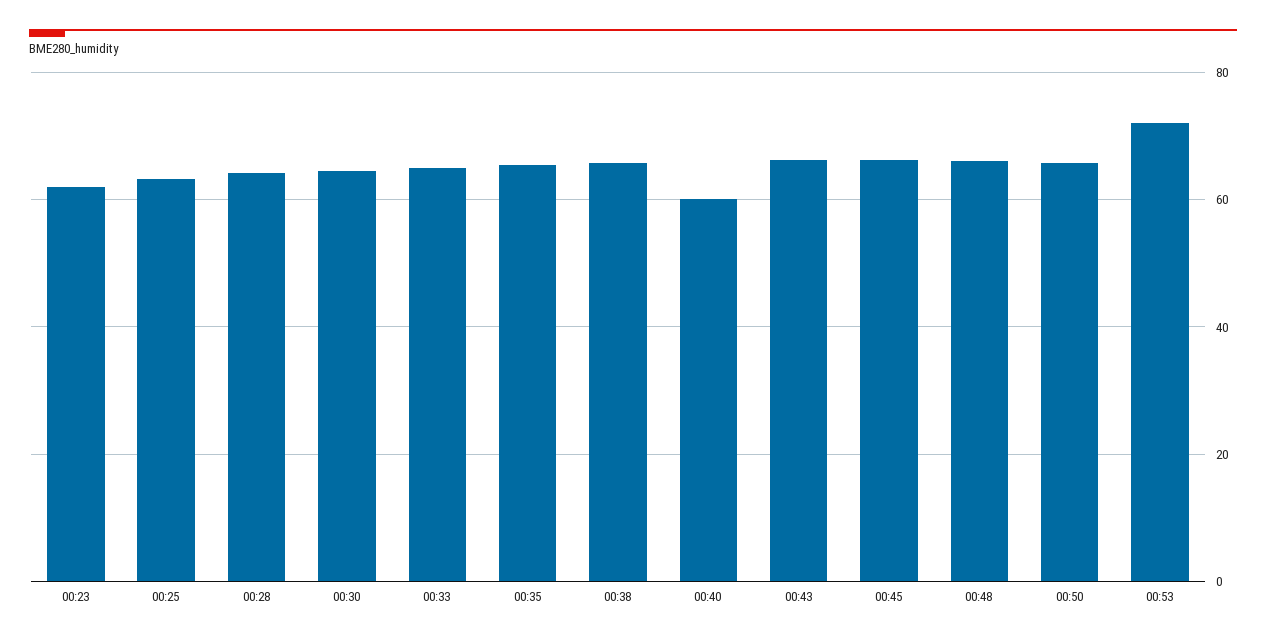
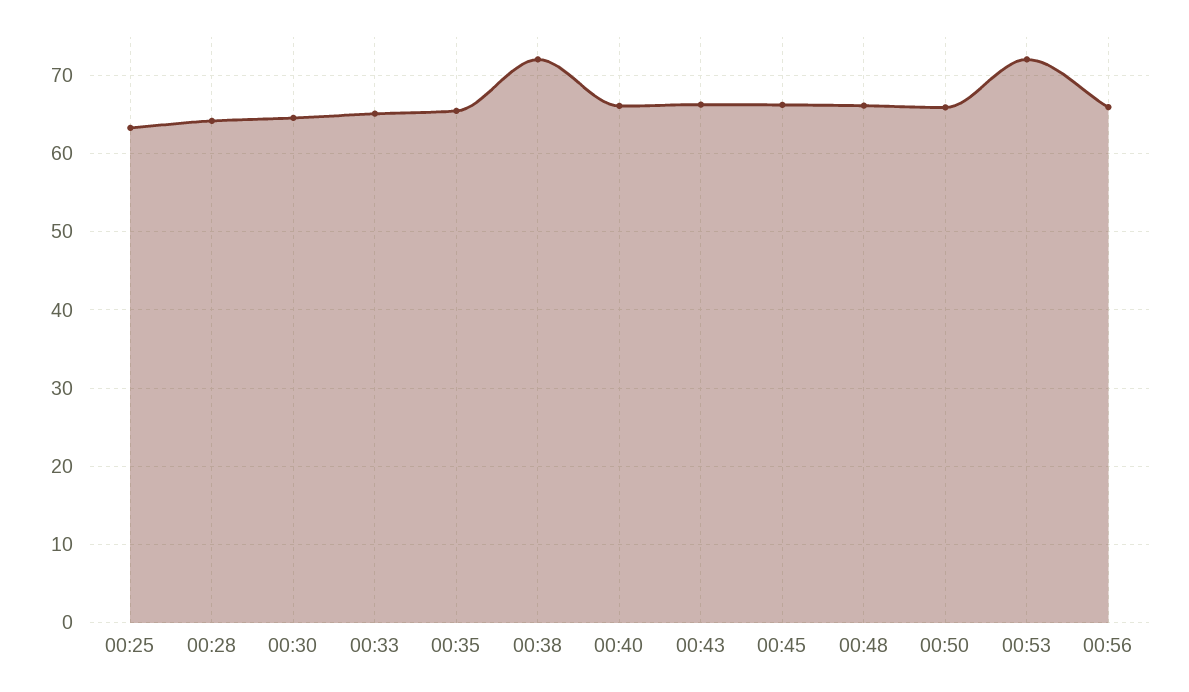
00:23: 62 -> none
00:38: 66 -> 72
00:40: 60 -> 66
00:56: none -> 66

